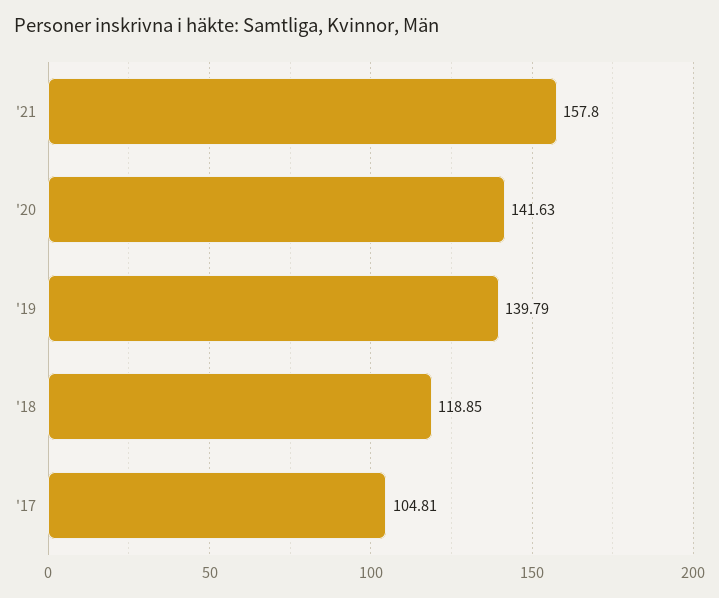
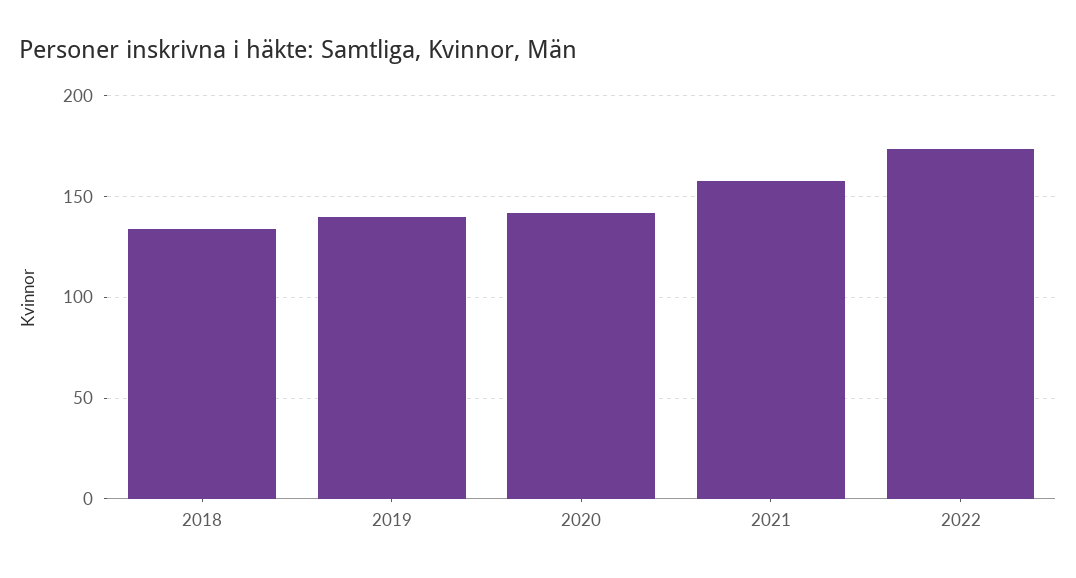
'18: 118.85 -> 135
'17: 104.81 -> none
2022: none -> 175

